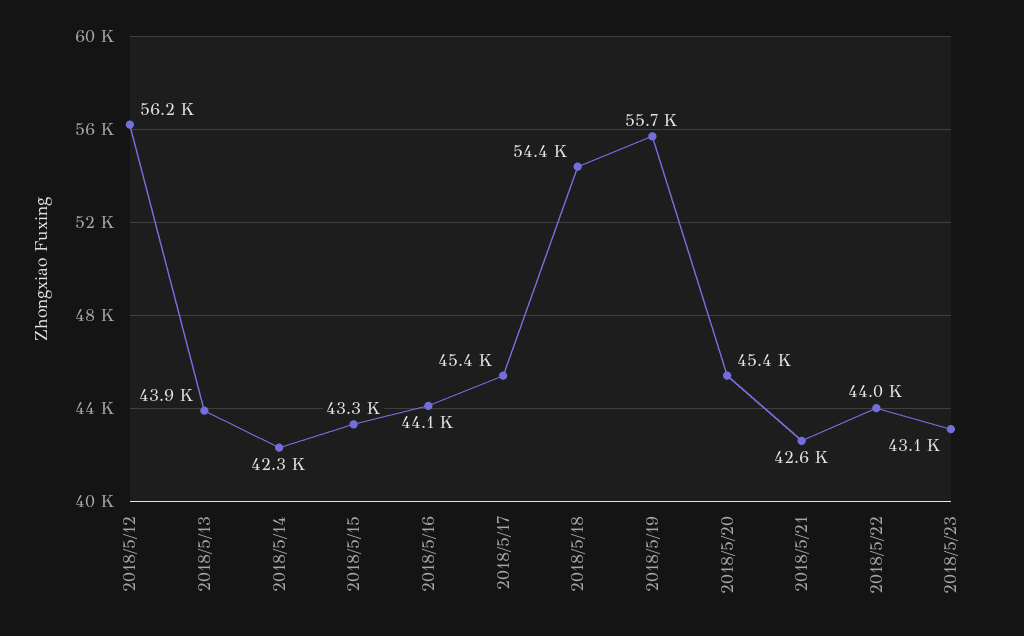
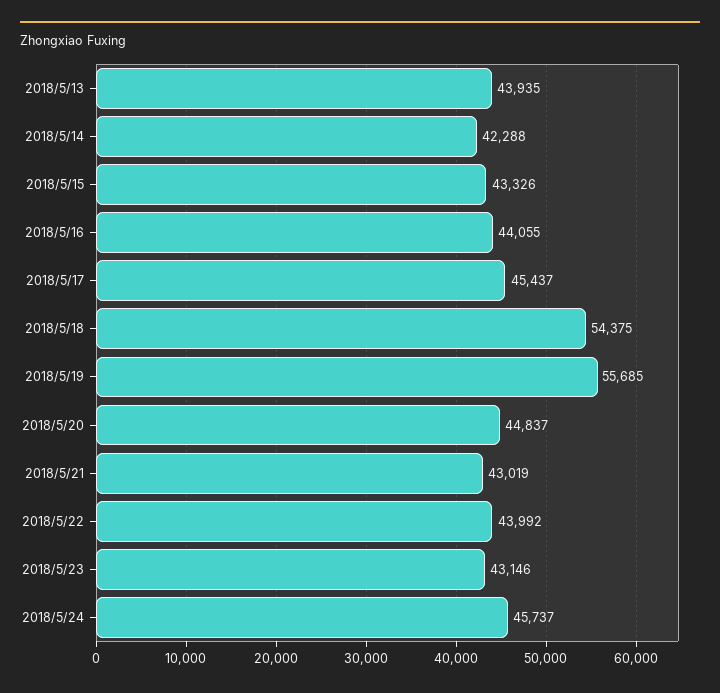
2018/5/12: 56200 -> none
2018/5/20: 45400 -> 44837
2018/5/21: 42600 -> 43019
2018/5/24: none -> 45737

